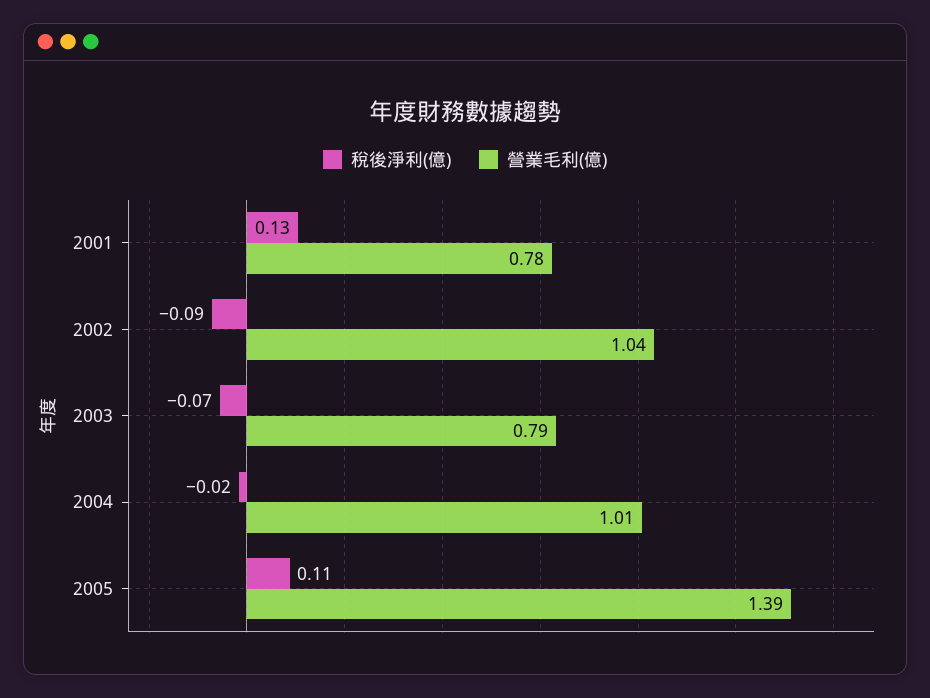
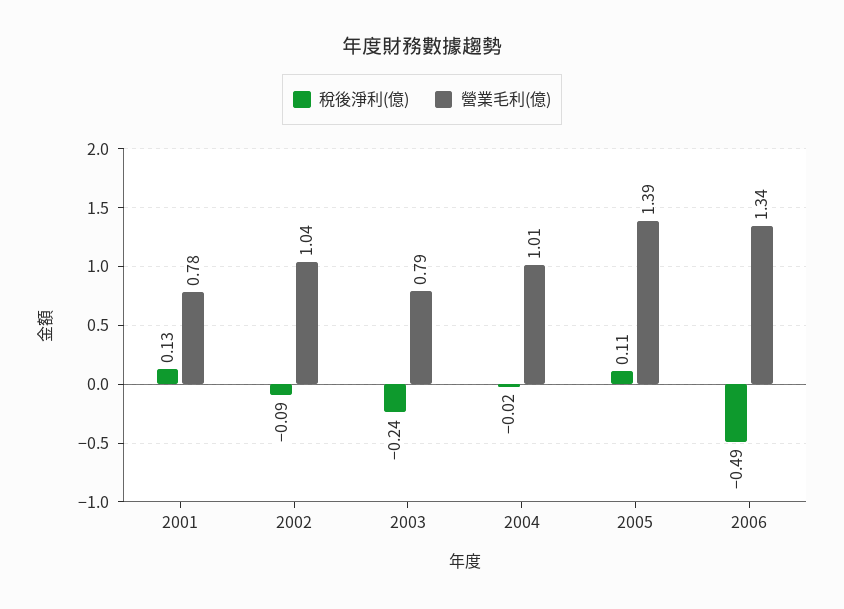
稅後淨利(億), 2003: -0.07 -> -0.24
稅後淨利(億), 2006: none -> -0.49
營業毛利(億), 2006: none -> 1.34

